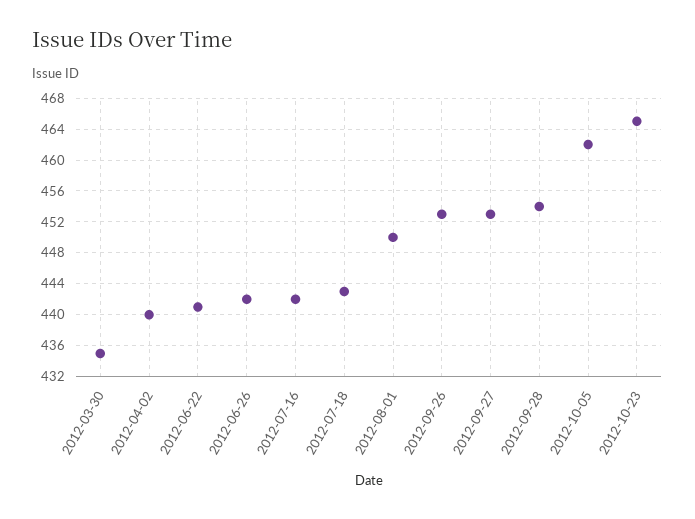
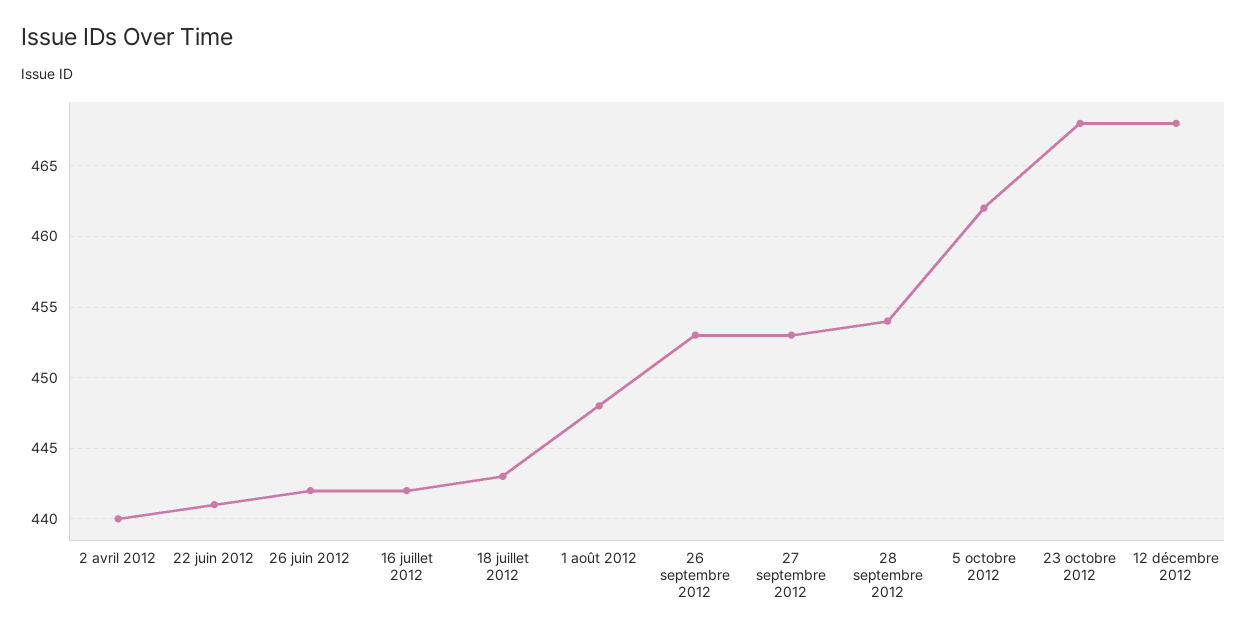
2012-03-30: 435 -> none
2012-08-01: 450 -> 448
2012-10-23: 465 -> 468
12 décembre 2012: none -> 468

